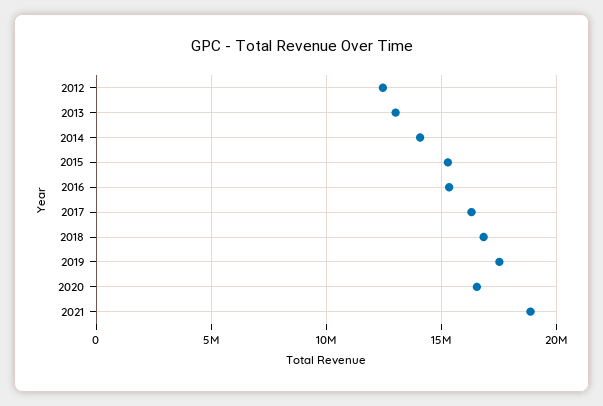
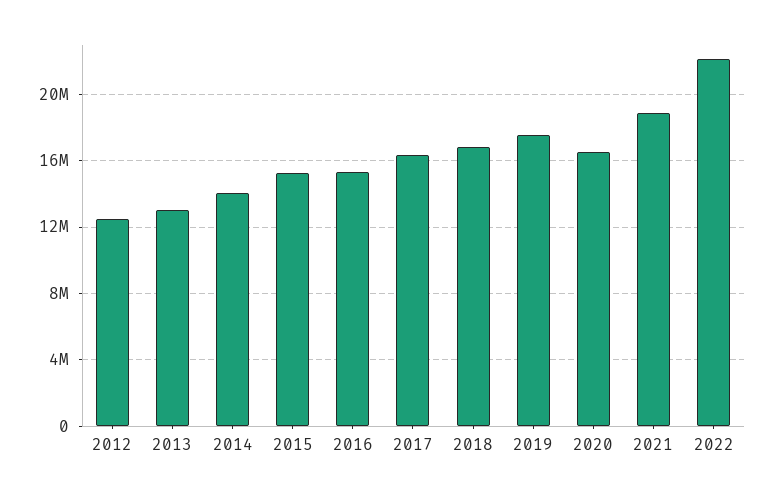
2022: none -> 22000000

